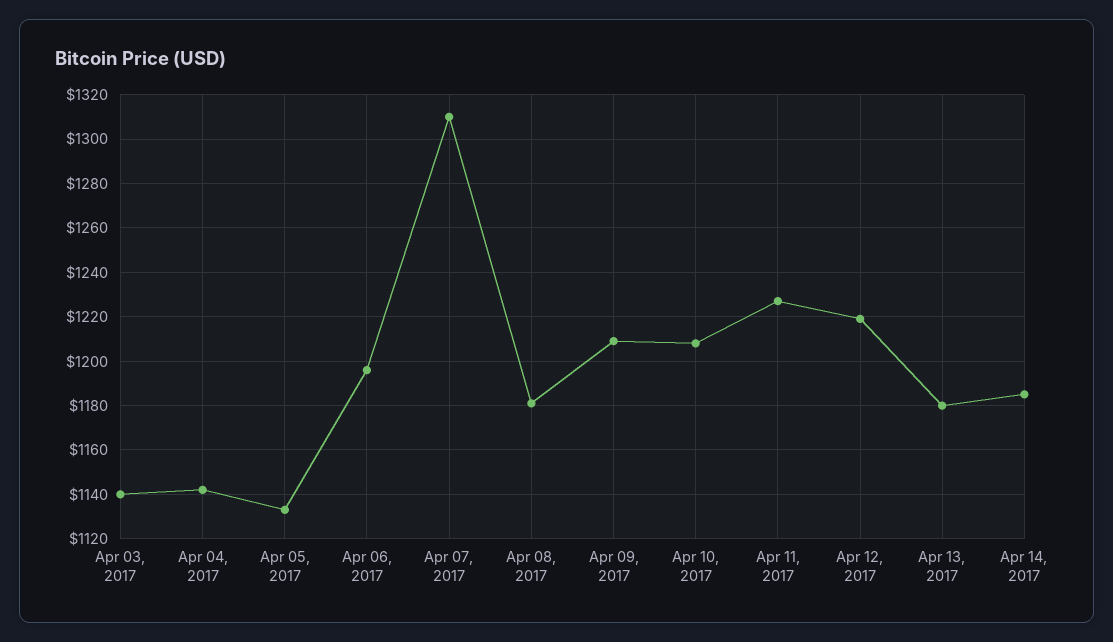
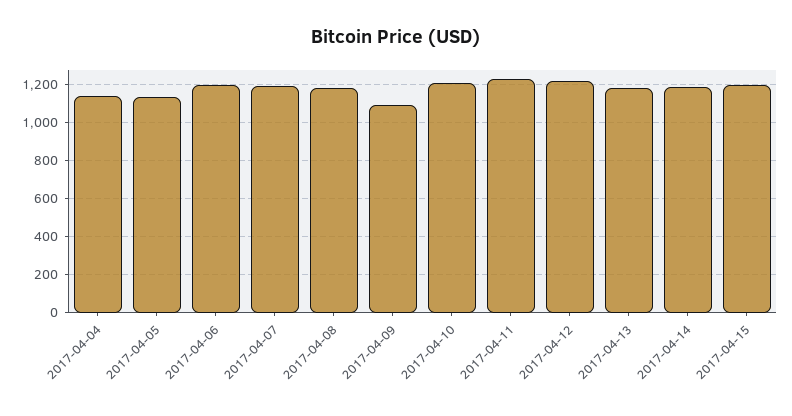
Apr 03, 2017: 1140 -> none
Apr 07, 2017: 1310 -> 1200
Apr 09, 2017: 1210 -> 1100
2017-04-15: none -> 1200

